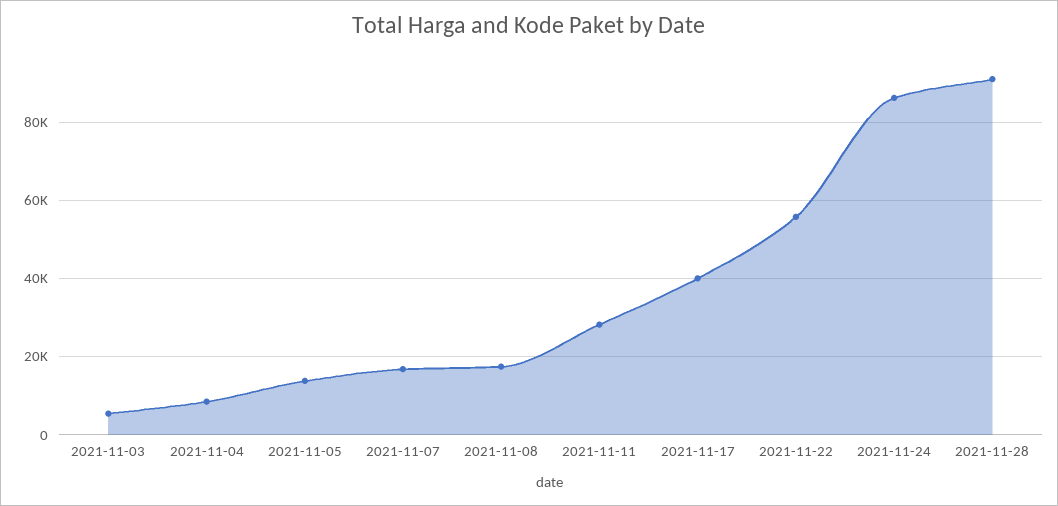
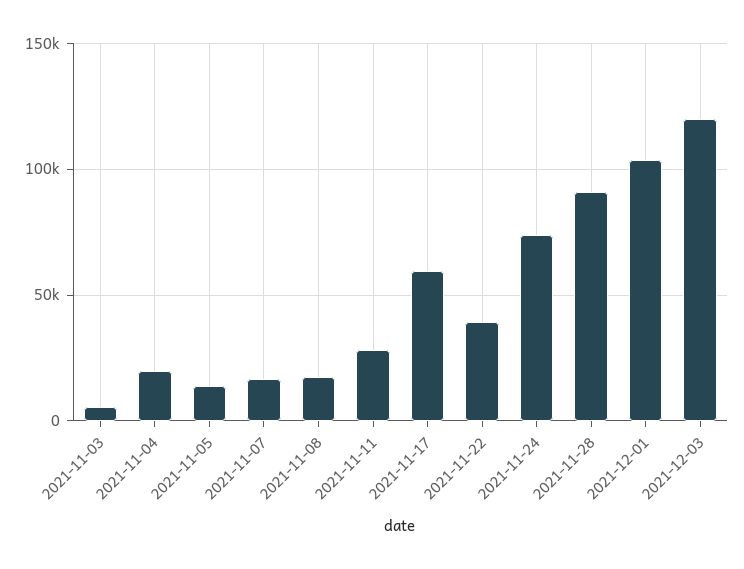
2021-11-04: 8000 -> 20000
2021-11-17: 40000 -> 60000
2021-11-22: 56000 -> 40000
2021-11-24: 86000 -> 75000
2021-12-01: none -> 105000
2021-12-03: none -> 120000

